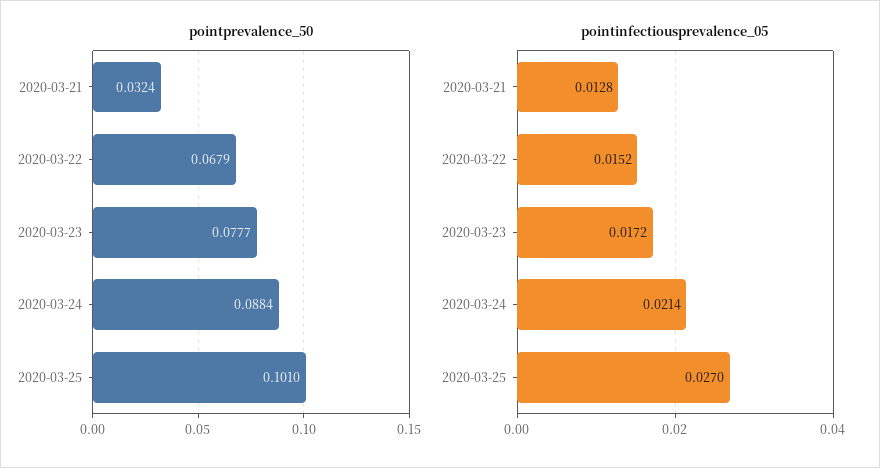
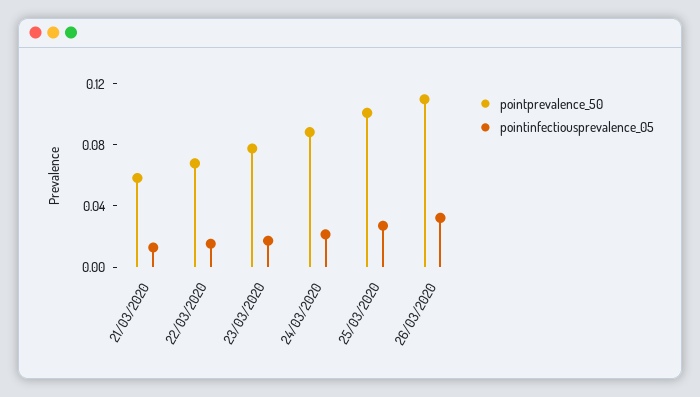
pointprevalence_50, 2020-03-21: 0.0324 -> 0.06
pointprevalence_50, 26/03/2020: none -> 0.11
pointinfectiousprevalence_05, 26/03/2020: none -> 0.03

